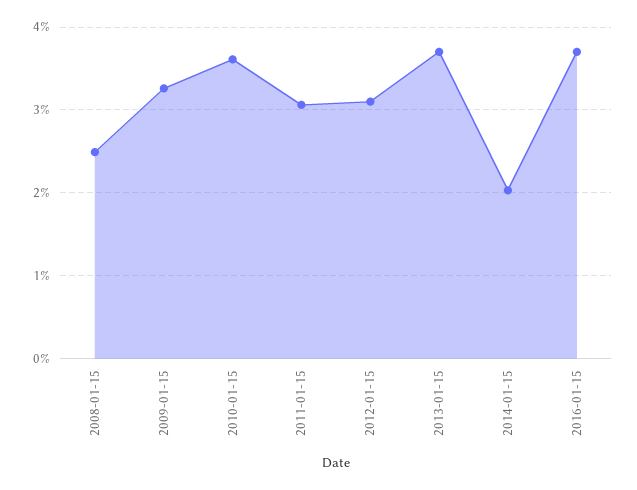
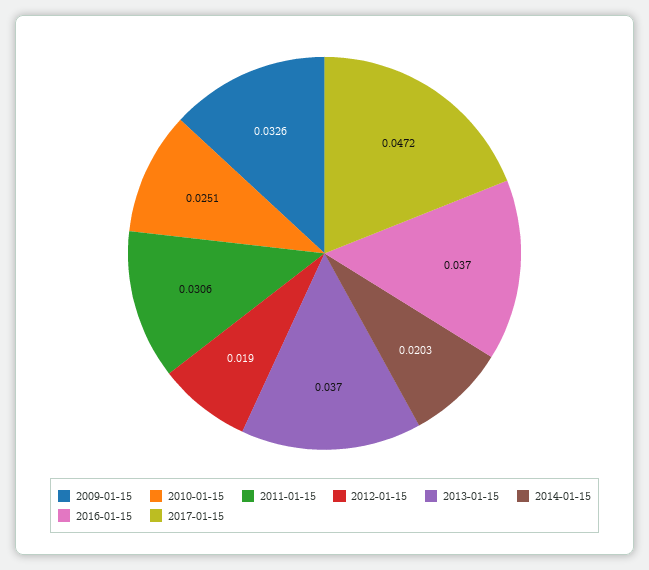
2008-01-15: 0.025 -> none
2010-01-15: 0.036 -> 0.0251
2012-01-15: 0.031 -> 0.019
2017-01-15: none -> 0.0472

